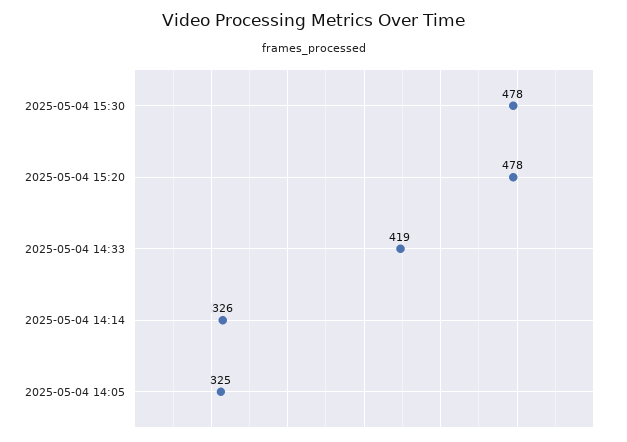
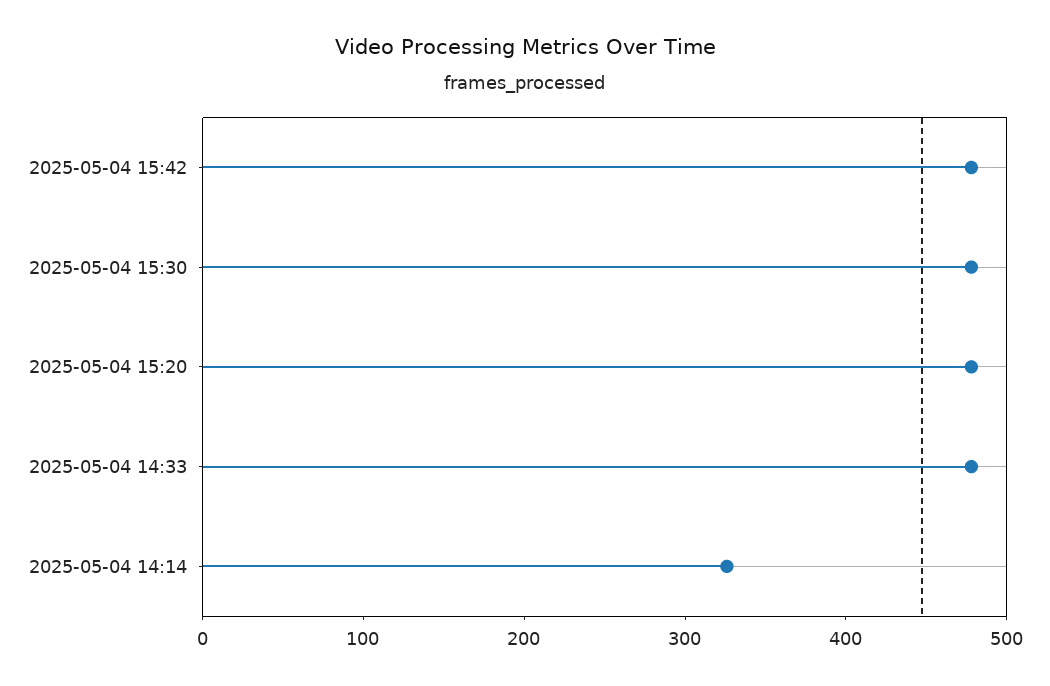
2025-05-04 14:33: 419 -> 480
2025-05-04 14:05: 325 -> none
2025-05-04 15:42: none -> 480

